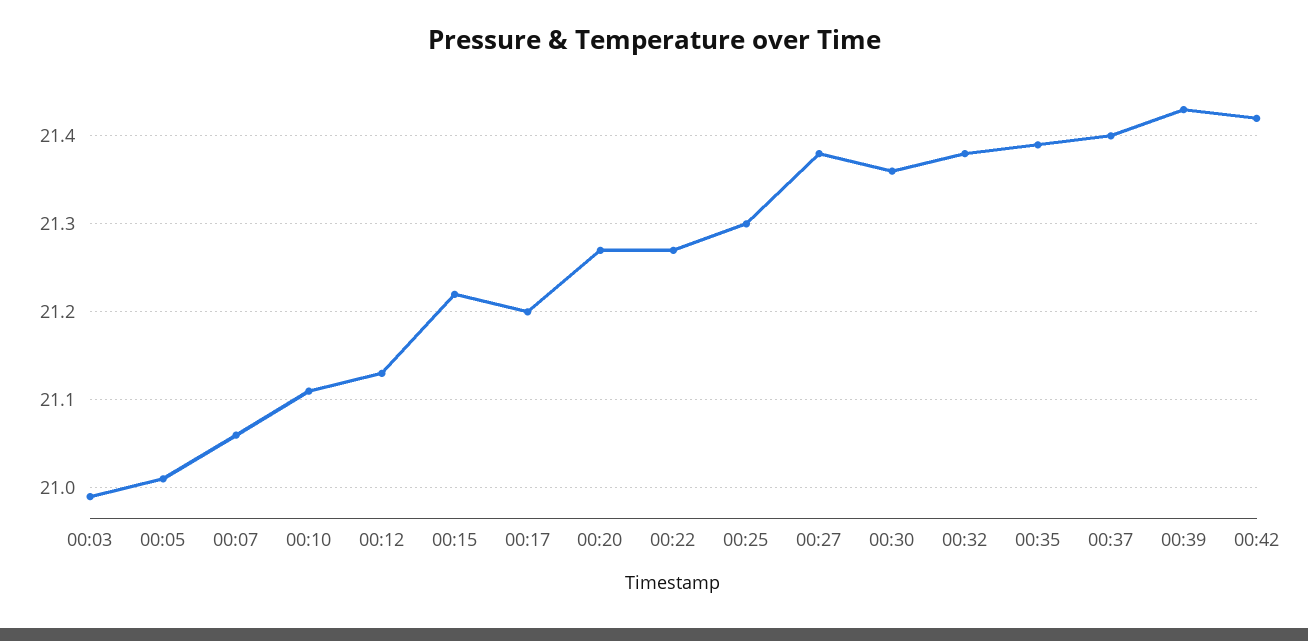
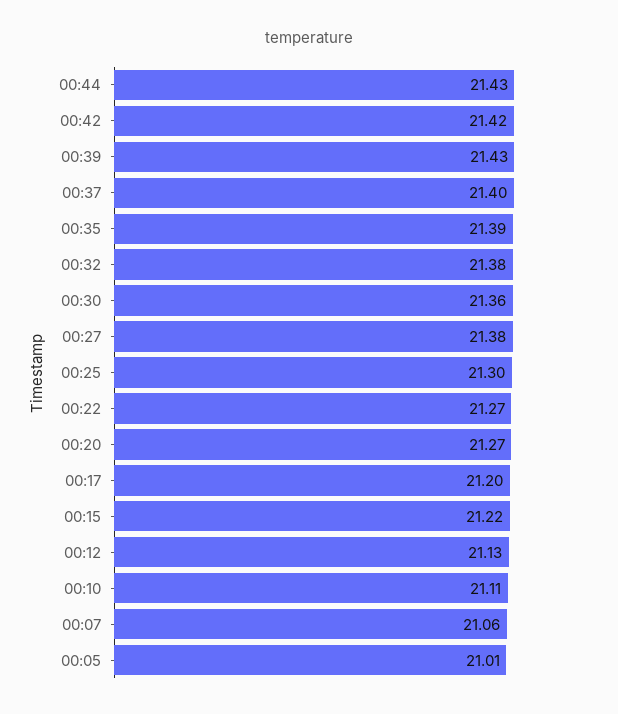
00:03: 20.99 -> none
00:44: none -> 21.43

